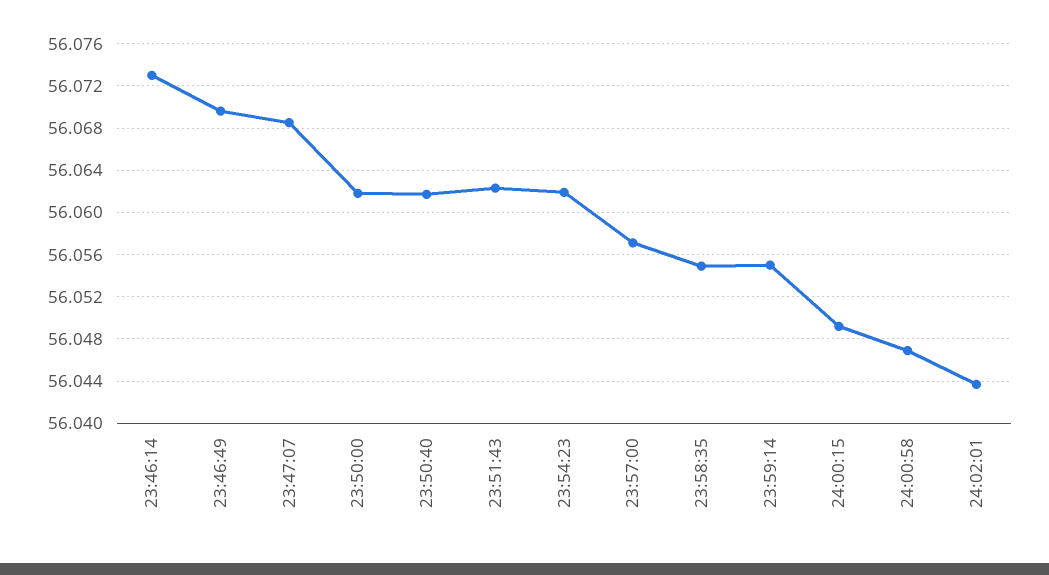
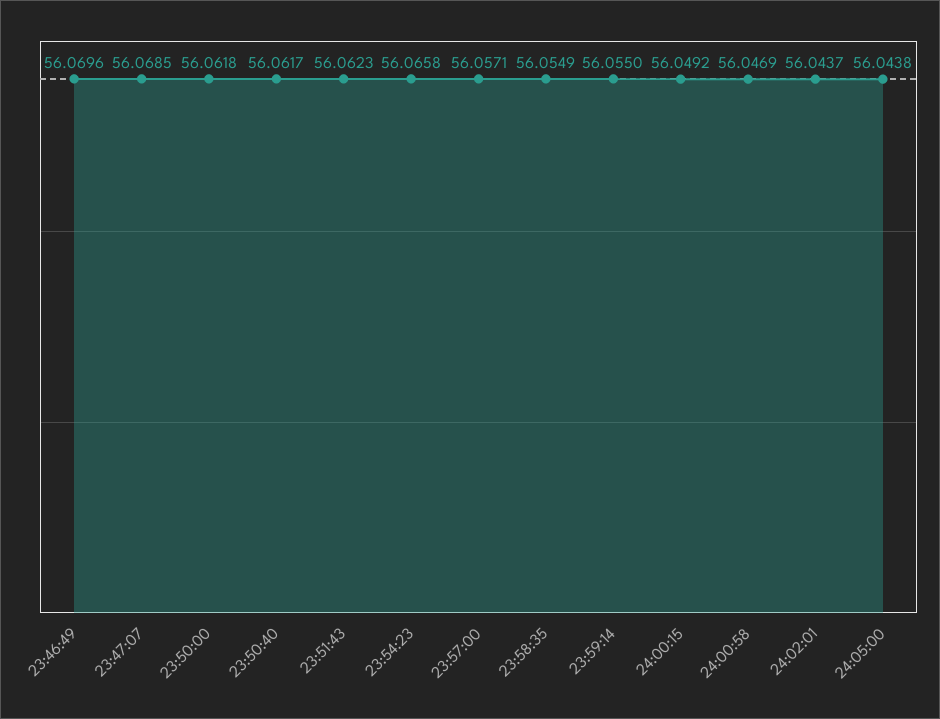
23:46:14: 56.073 -> none
23:54:23: 56.062 -> 56.0658
24:05:00: none -> 56.0438

